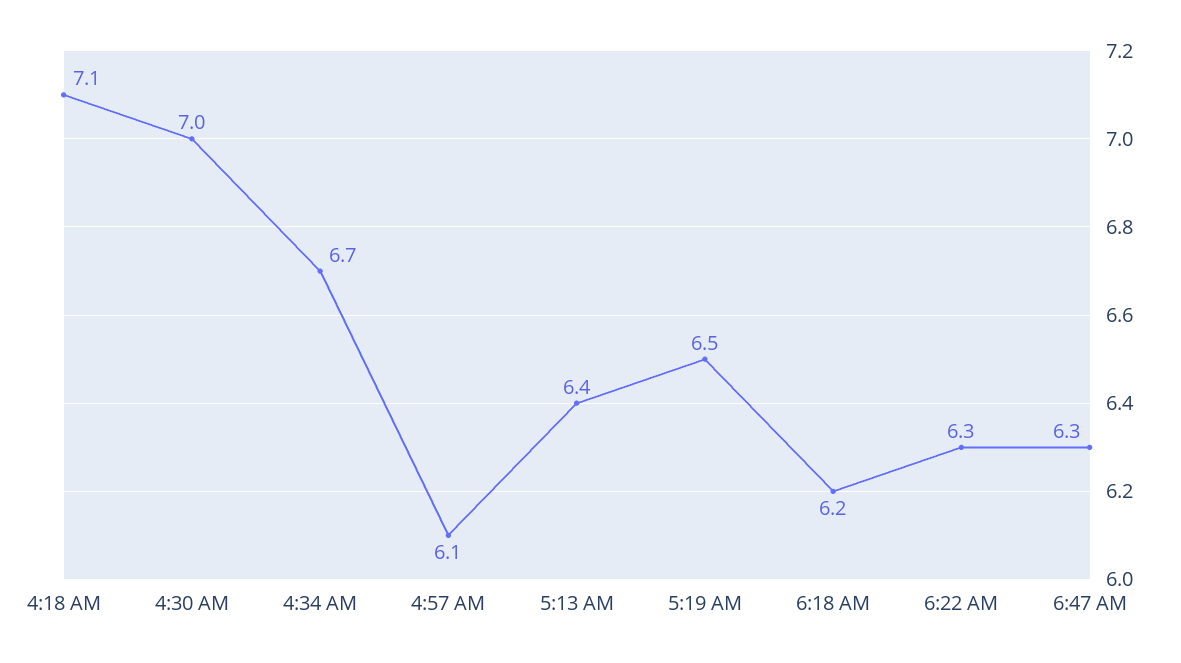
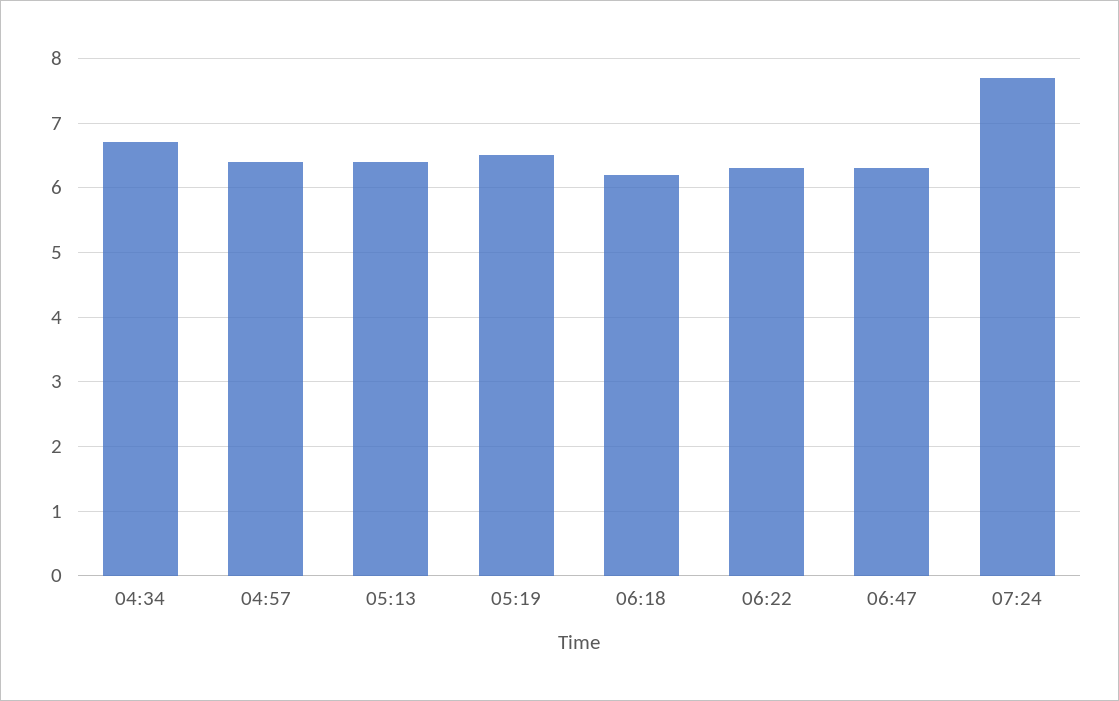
4:18 AM: 7.1 -> none
4:30 AM: 7 -> none
4:57 AM: 6.1 -> 6.4
07:24: none -> 7.7

